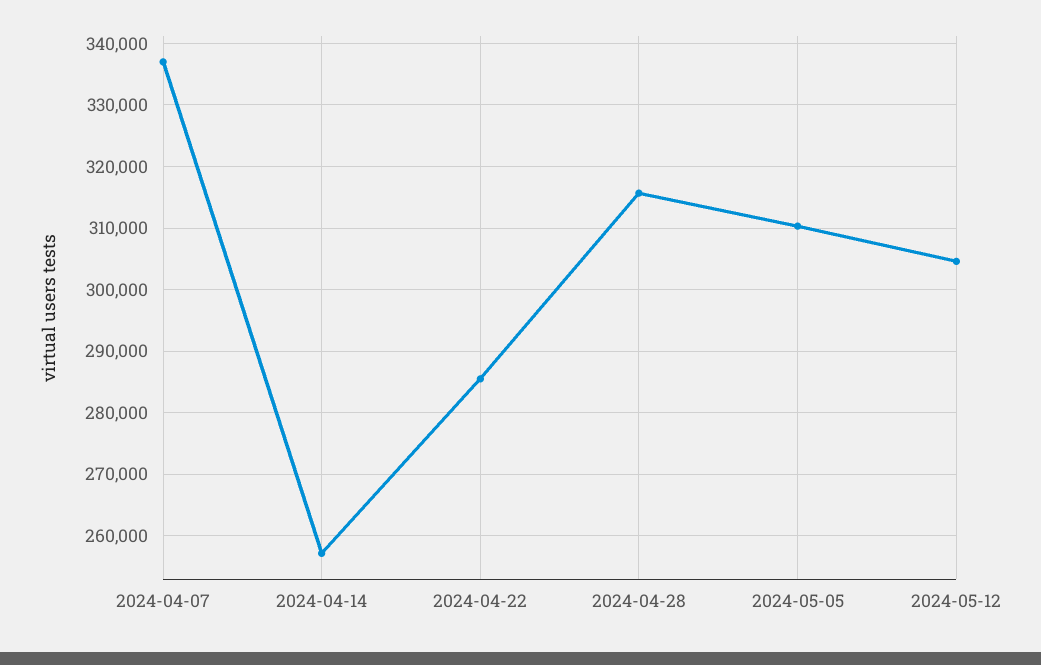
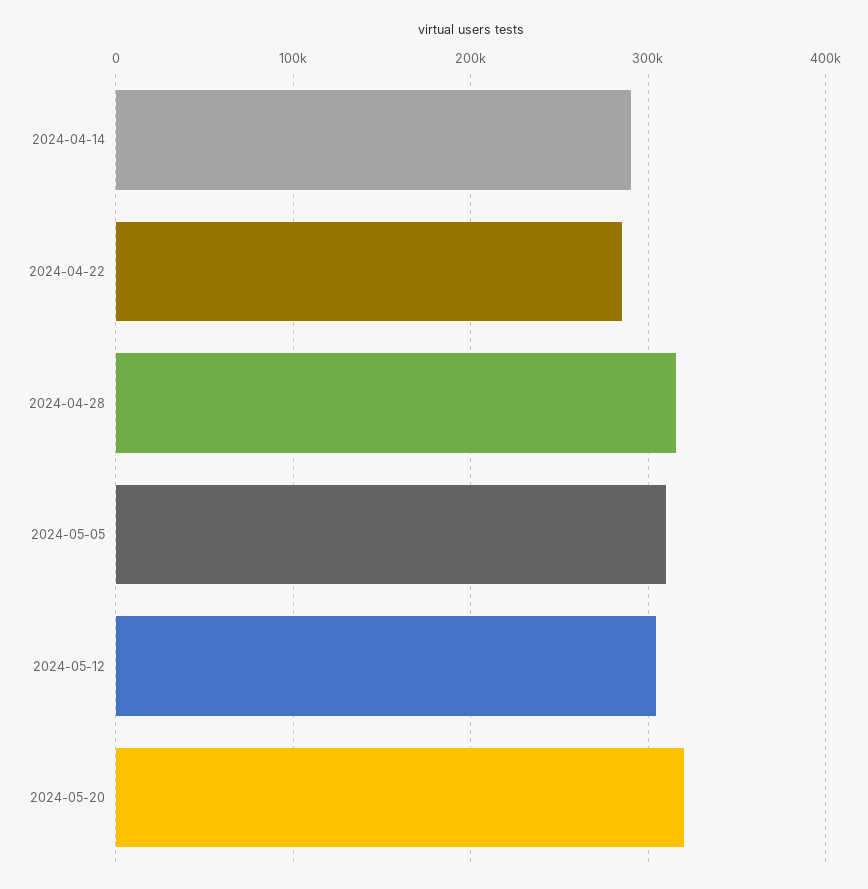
2024-04-07: 337000 -> none
2024-04-14: 257000 -> 290000
2024-05-20: none -> 320000

